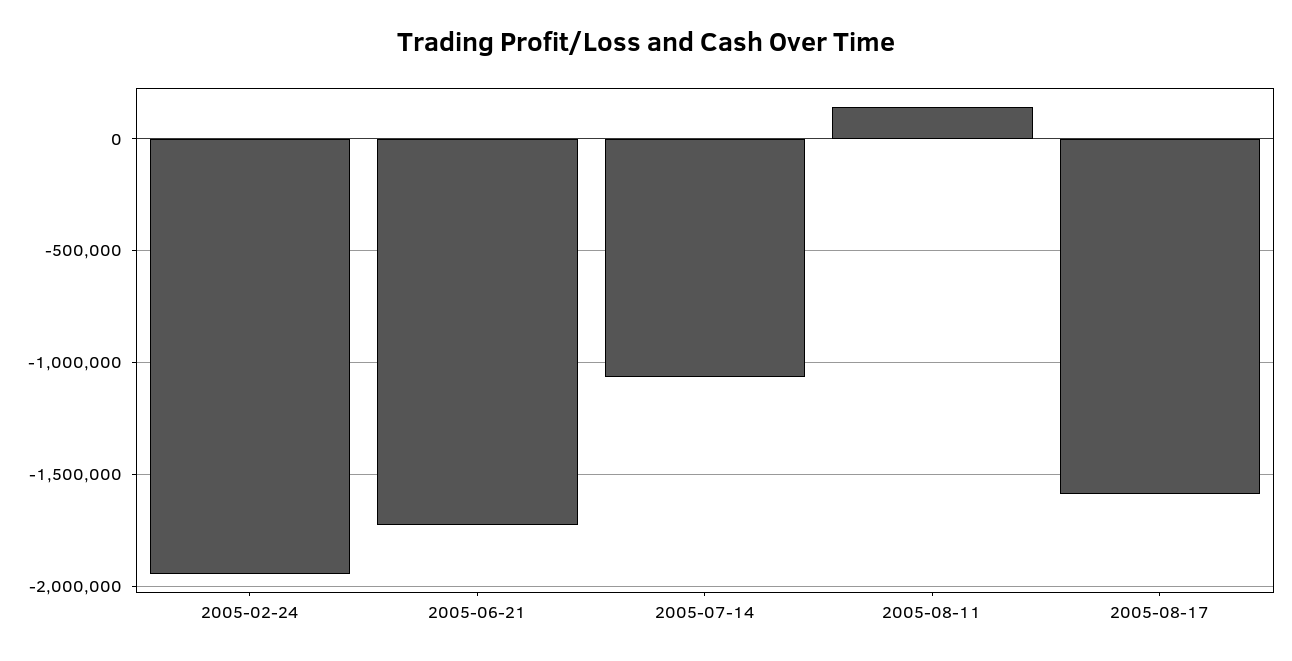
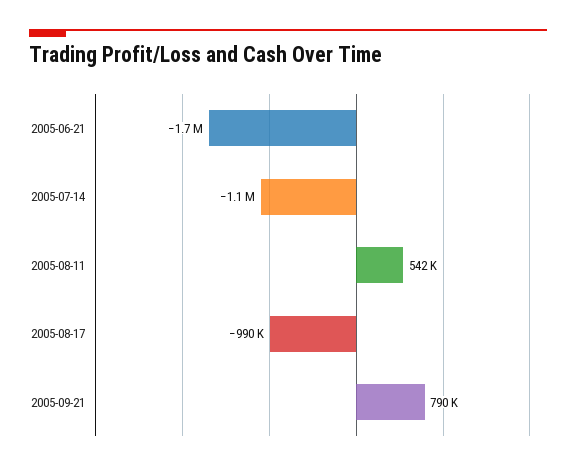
2005-02-24: -1950000 -> none
2005-08-11: 150000 -> 542000
2005-08-17: -1600000 -> -990000
2005-09-21: none -> 790000

